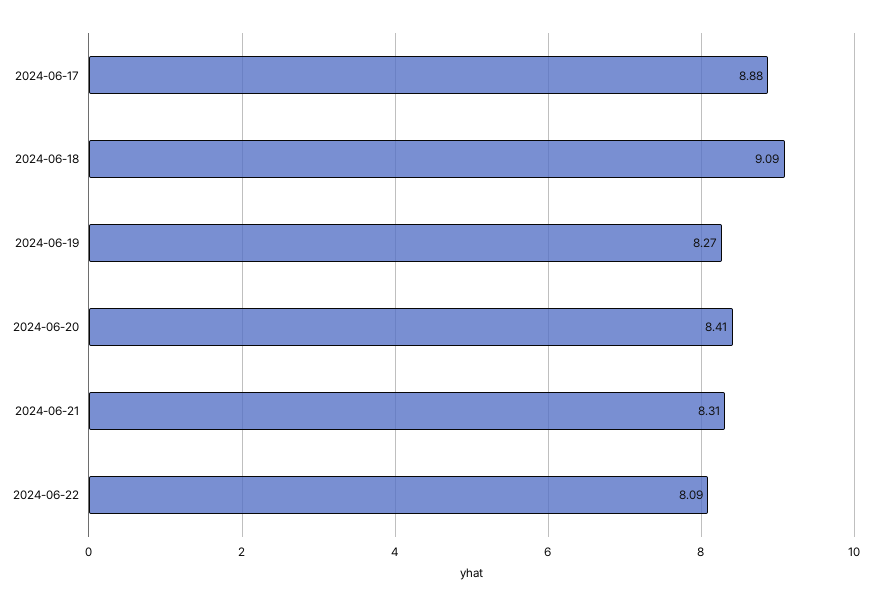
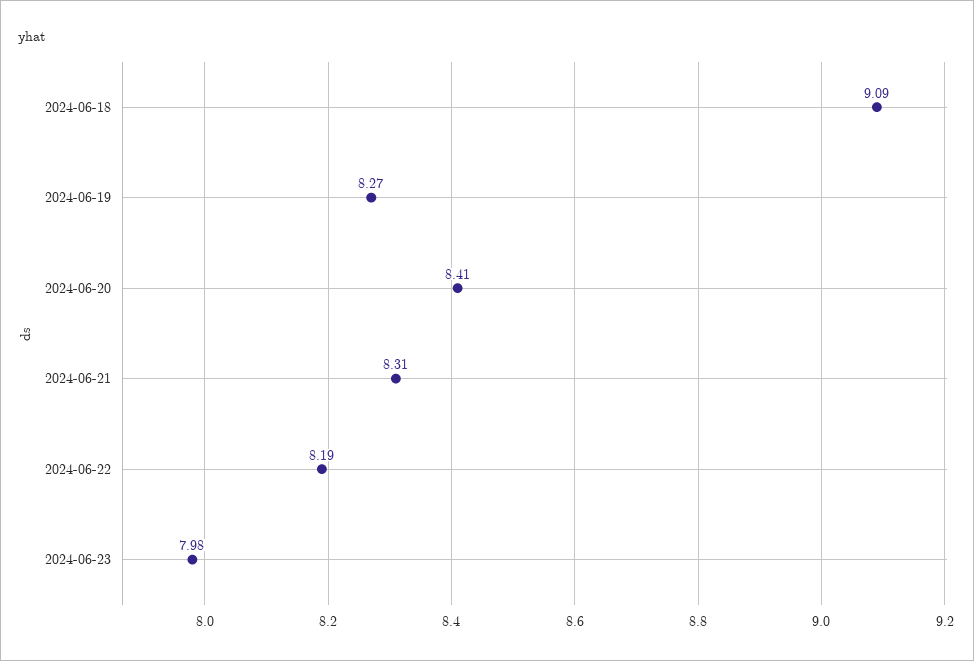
2024-06-17: 8.88 -> none
2024-06-22: 8.09 -> 8.19
2024-06-23: none -> 7.98

